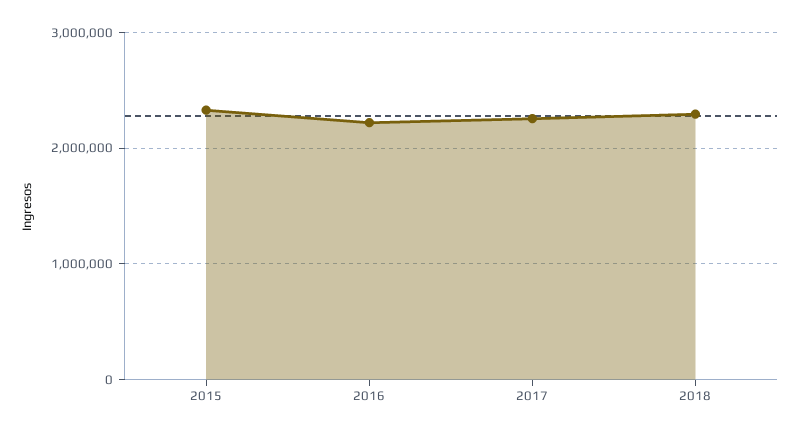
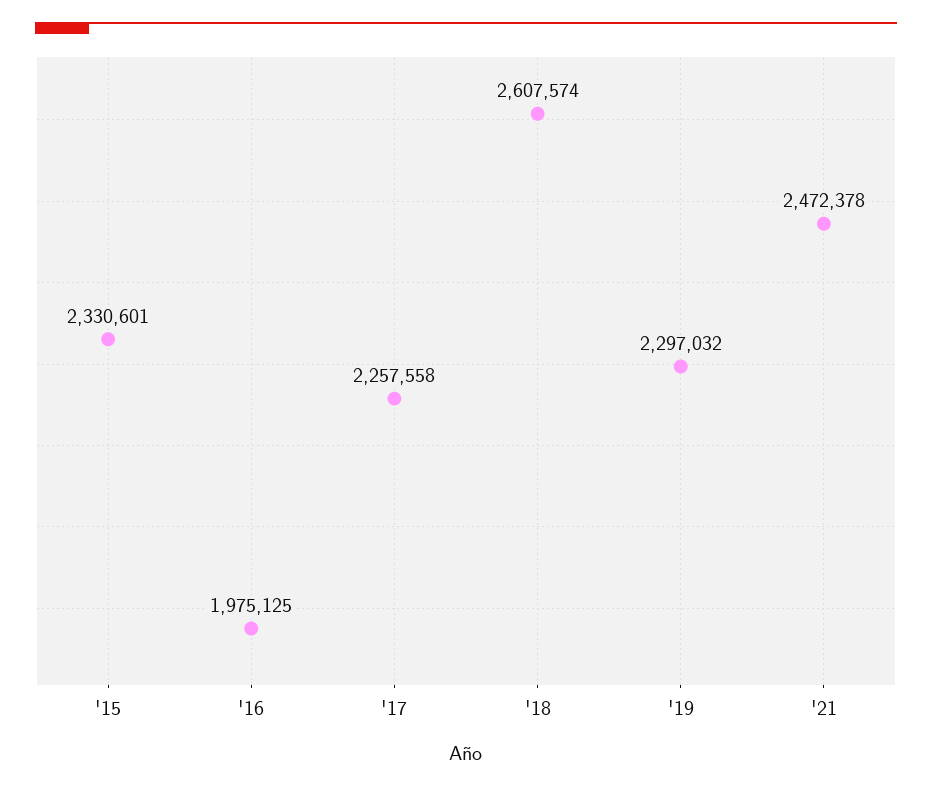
2016: 2200000 -> 1975125
2018: 2300000 -> 2607574
'19: none -> 2297032
'21: none -> 2472378

